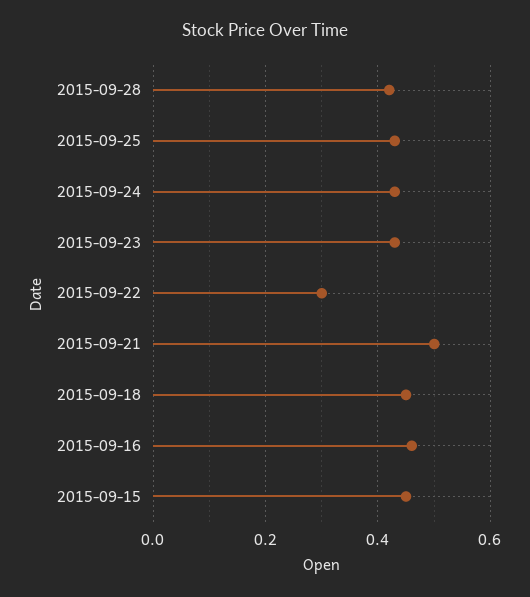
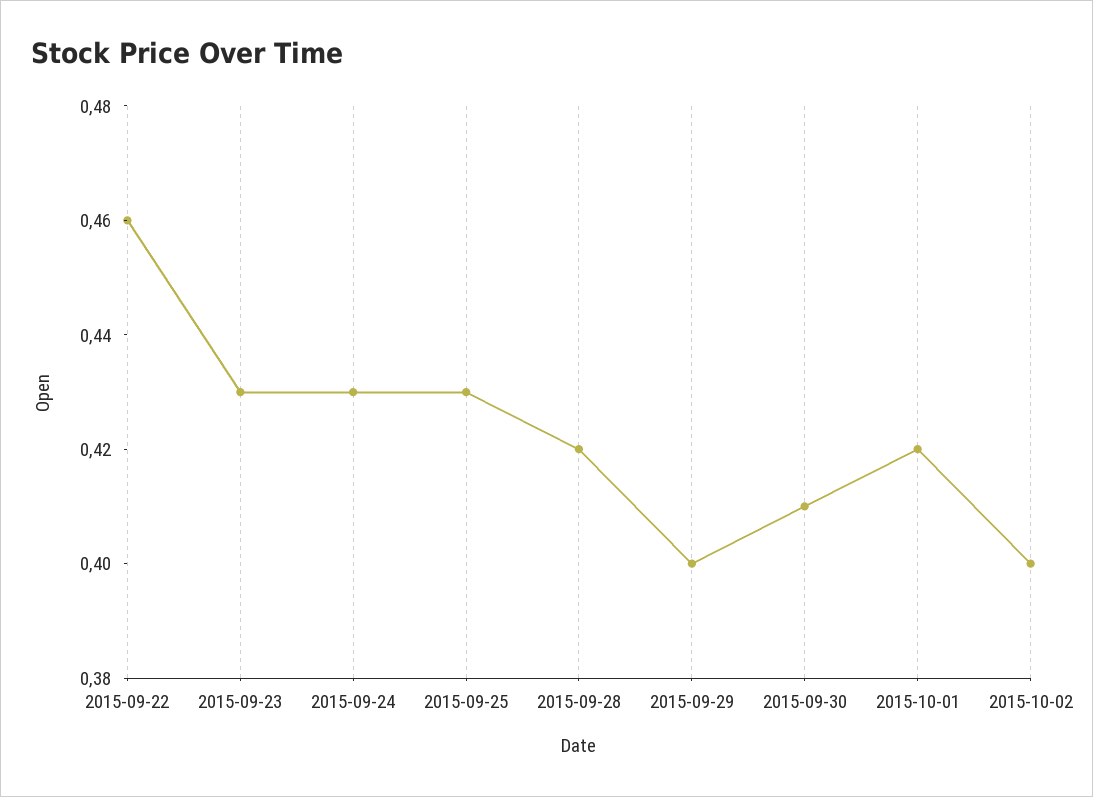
2015-09-22: 0.3 -> 0.46
2015-09-21: 0.5 -> none
2015-09-18: 0.45 -> none
2015-09-16: 0.45 -> none
2015-09-15: 0.45 -> none
2015-09-29: none -> 0.4
2015-09-30: none -> 0.41
2015-10-01: none -> 0.42
2015-10-02: none -> 0.4

